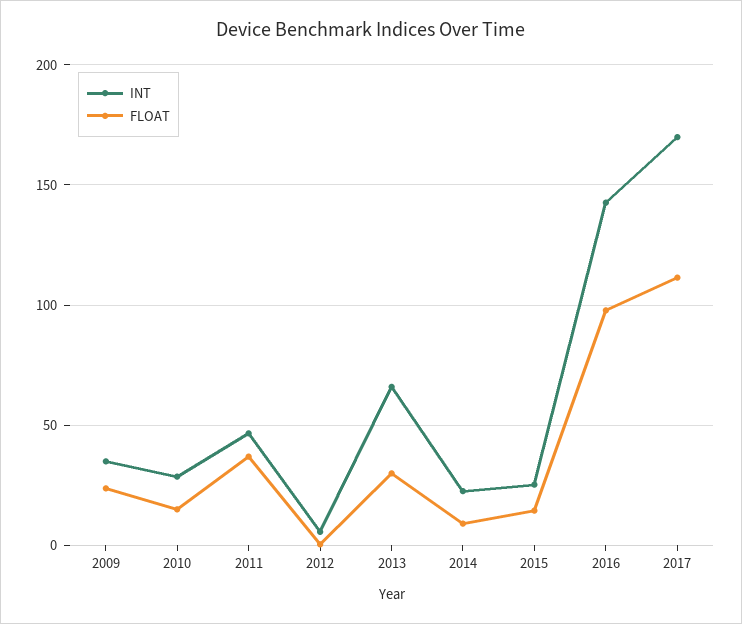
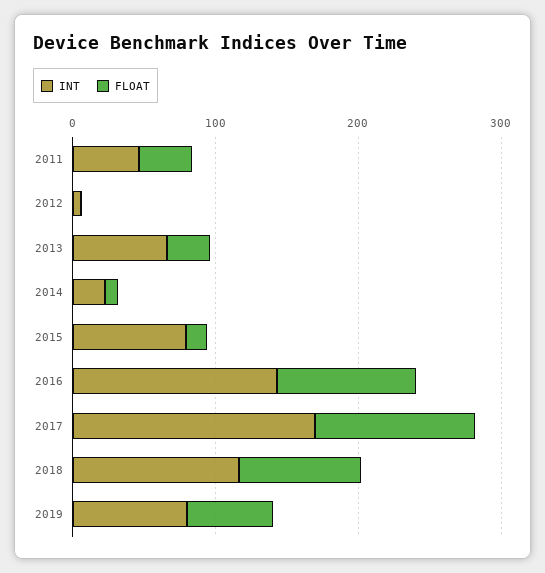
INT, 2009: 35 -> none
FLOAT, 2009: 25 -> none
INT, 2010: 30 -> none
FLOAT, 2010: 15 -> none
INT, 2015: 25 -> 80
INT, 2018: none -> 120
FLOAT, 2018: none -> 80
INT, 2019: none -> 80
FLOAT, 2019: none -> 60

